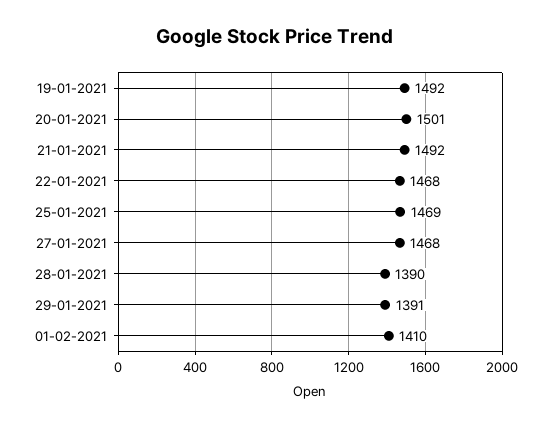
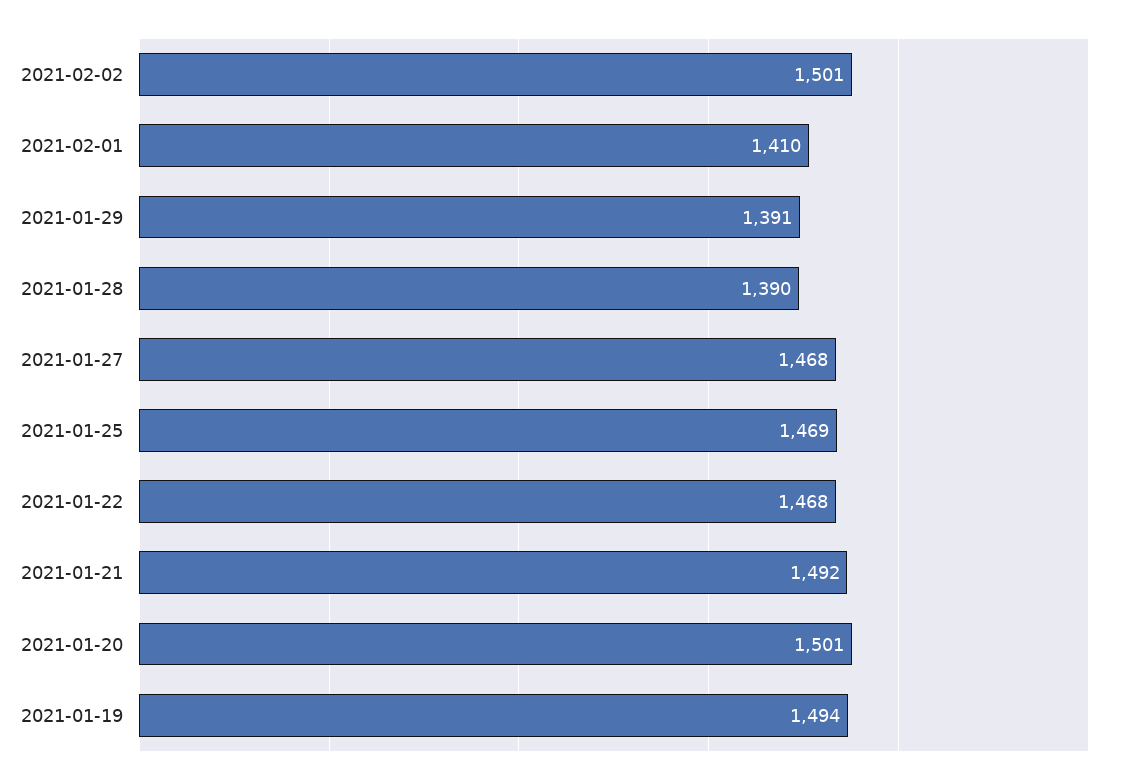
19-01-2021: 1492 -> 1494
2021-02-02: none -> 1501

